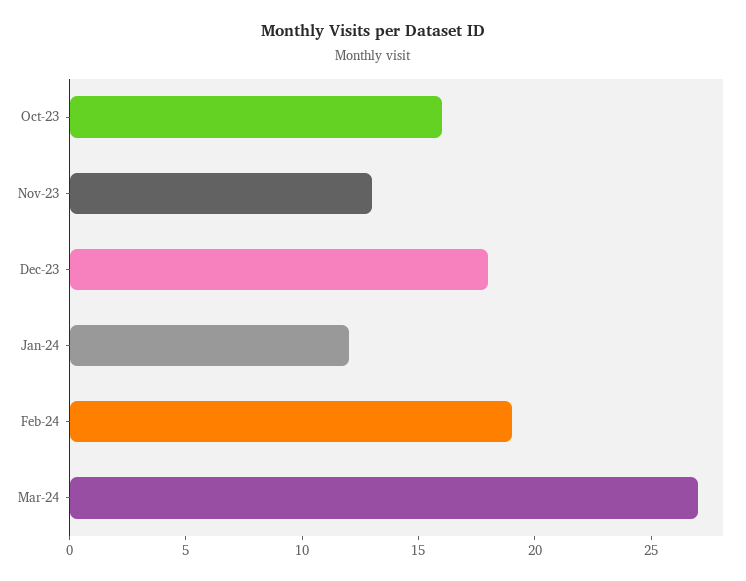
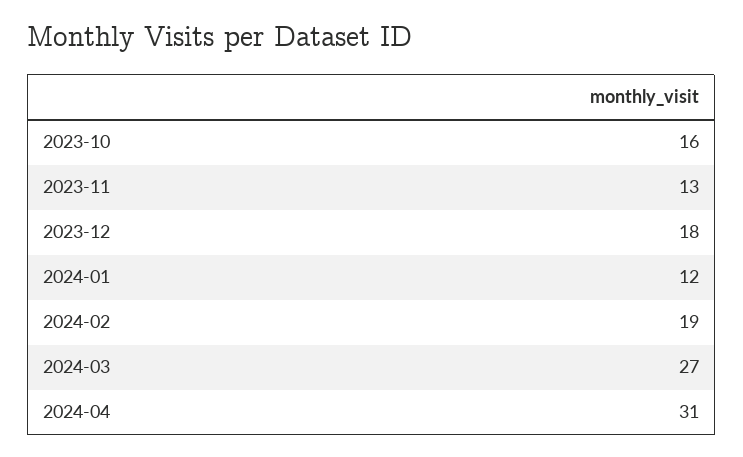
2024-04: none -> 31

